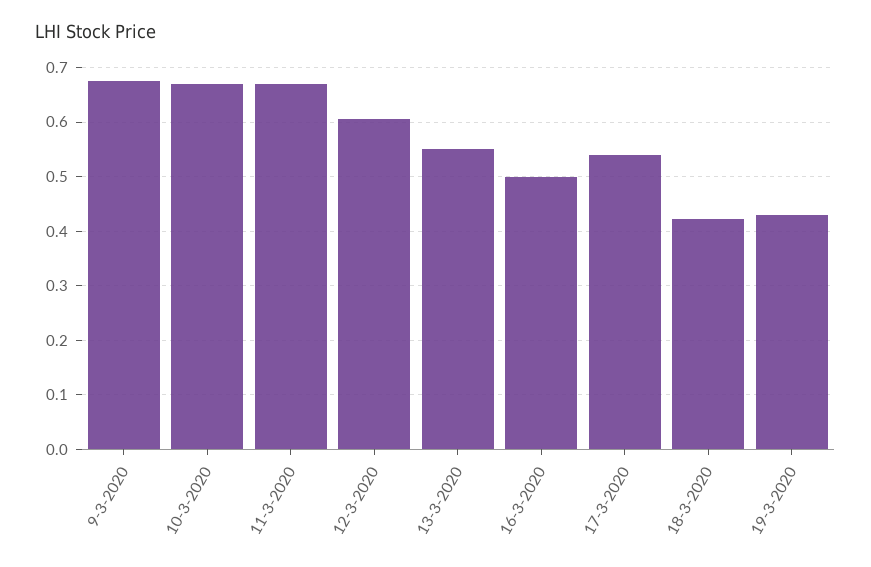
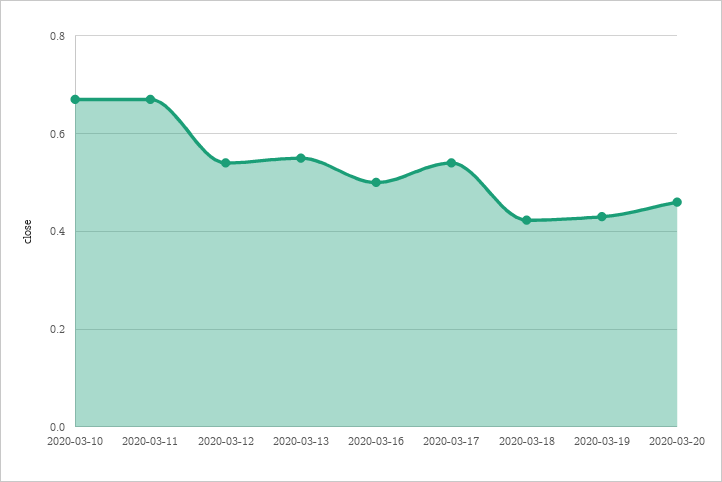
9-3-2020: 0.68 -> none
12-3-2020: 0.6 -> 0.54
2020-03-20: none -> 0.46

